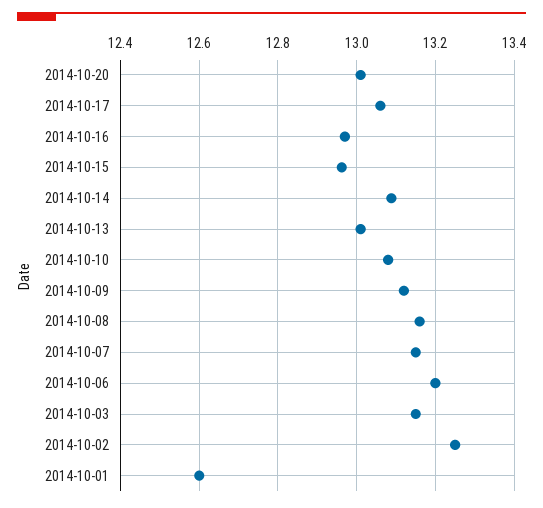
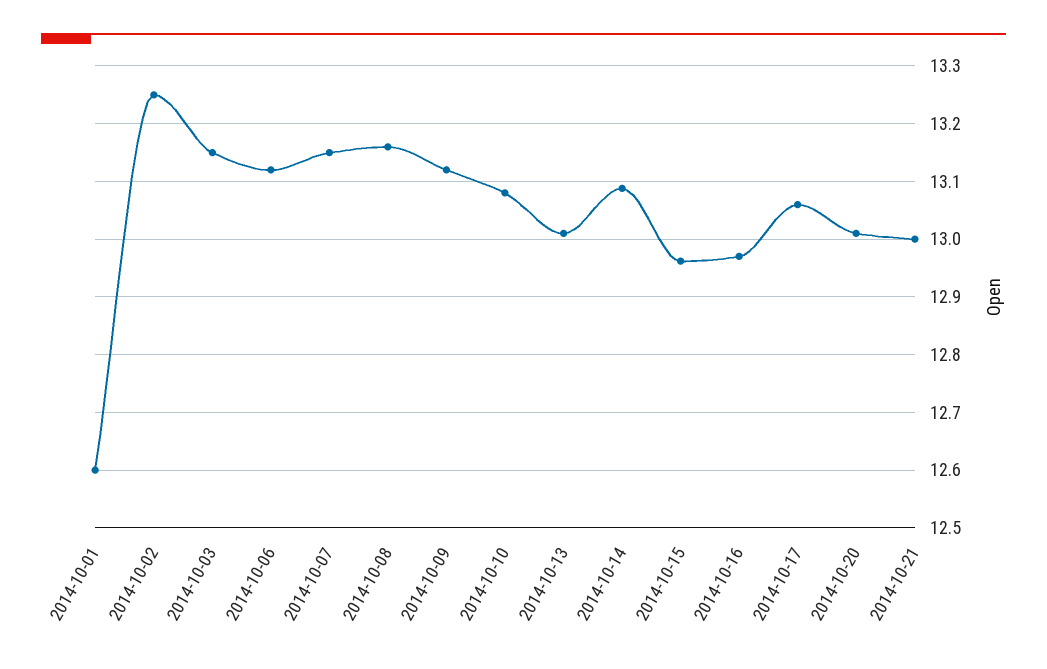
2014-10-06: 13.2 -> 13.12
2014-10-21: none -> 13

